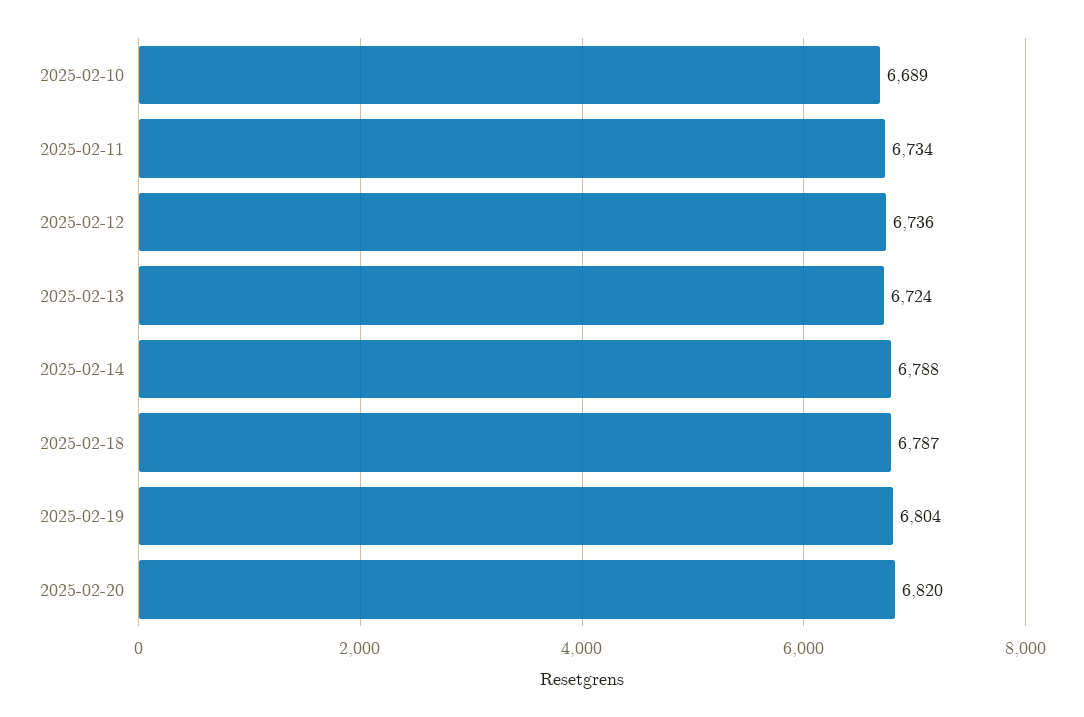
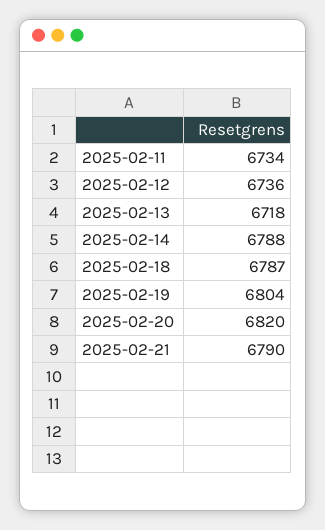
2025-02-10: 6689 -> none
2025-02-13: 6724 -> 6718
2025-02-21: none -> 6790

